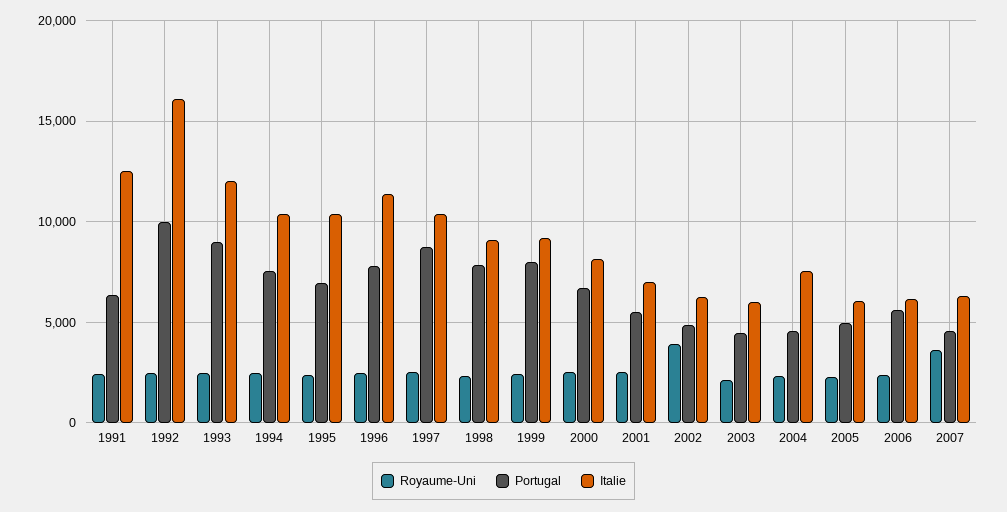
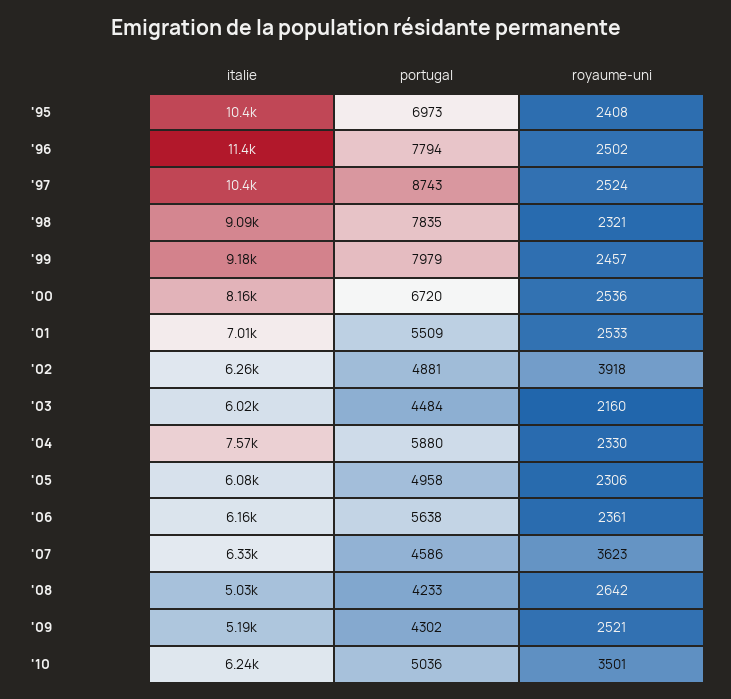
Royaume-Uni, 1991: 2500 -> none
Portugal, 1991: 6500 -> none
Italie, 1991: 12500 -> none
Royaume-Uni, 1992: 2500 -> none
Portugal, 1992: 10000 -> none
Italie, 1992: 16000 -> none
Royaume-Uni, 1993: 2500 -> none
Portugal, 1993: 9000 -> none
Italie, 1993: 12000 -> none
Royaume-Uni, 1994: 2500 -> none
Portugal, 1994: 7500 -> none
Italie, 1994: 10500 -> none
Portugal, 2004: 4500 -> 5880
Italie, '08: none -> 5030
Portugal, '08: none -> 4233
Royaume-Uni, '08: none -> 2642
Italie, '09: none -> 5190
Portugal, '09: none -> 4302
Royaume-Uni, '09: none -> 2521
Italie, '10: none -> 6240
Portugal, '10: none -> 5036
Royaume-Uni, '10: none -> 3501

